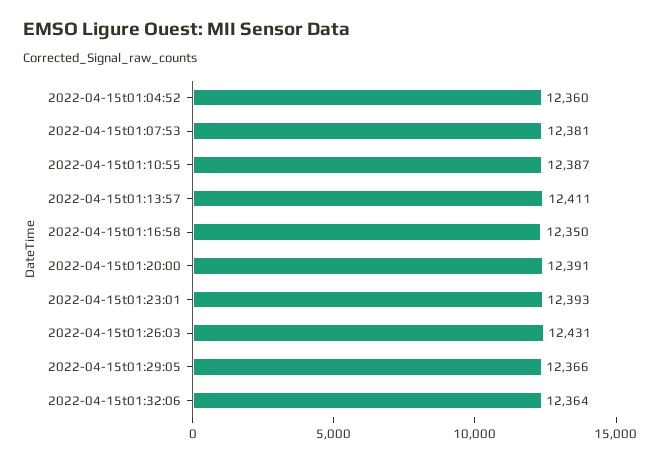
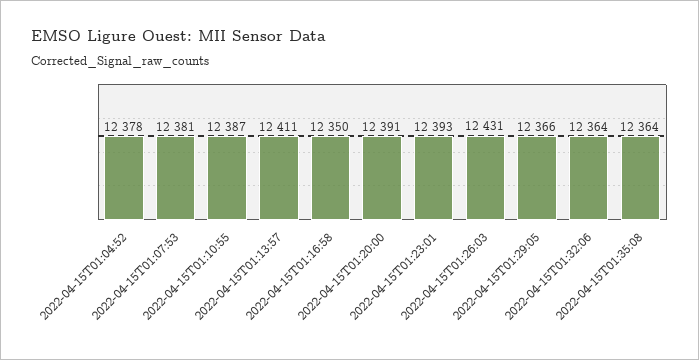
2022-04-15t01:04:52: 12360 -> 12378
2022-04-15T01:35:08: none -> 12364

